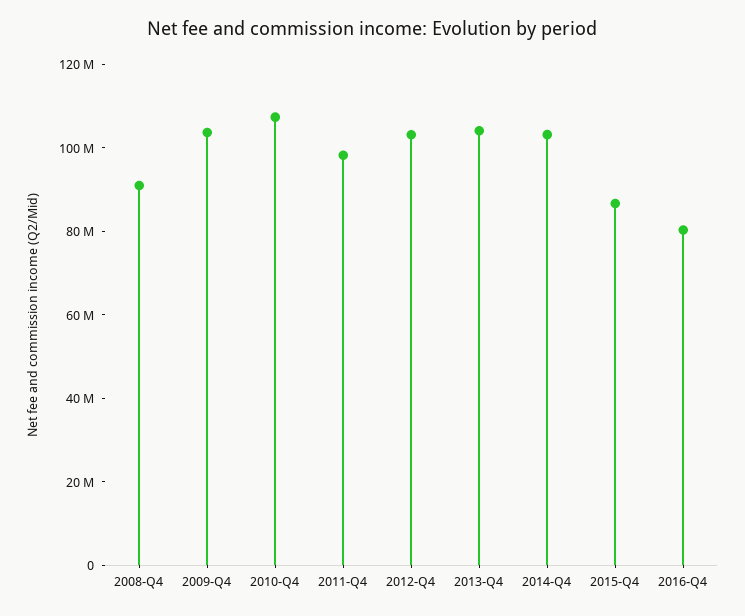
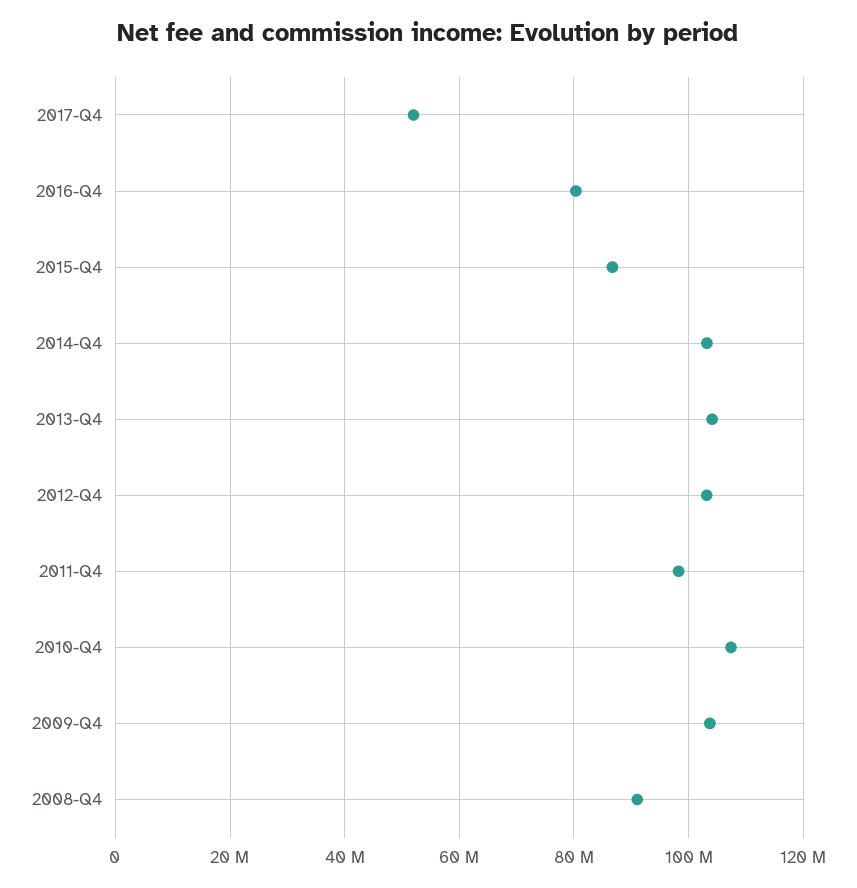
2017-Q4: none -> 52000000

